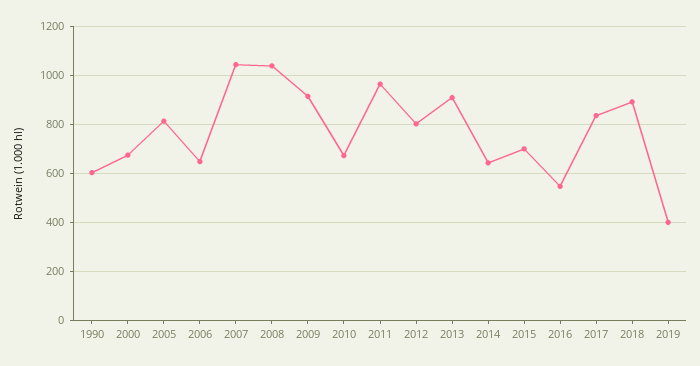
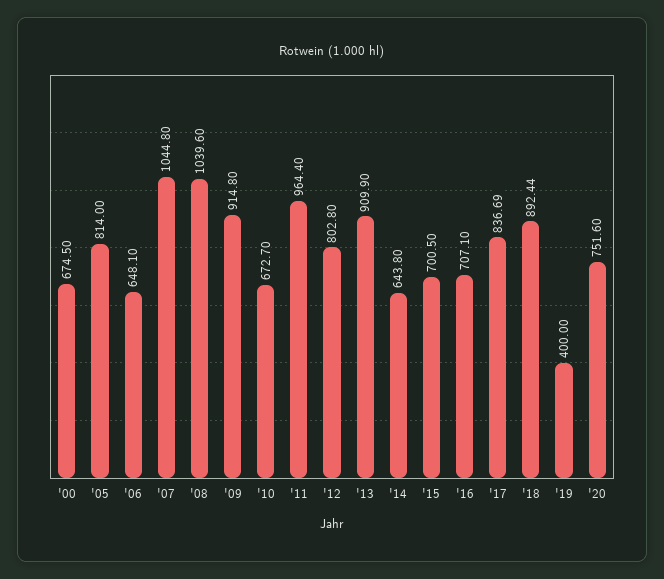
1990: 600 -> none
2016: 550 -> 707.1
'20: none -> 751.6

